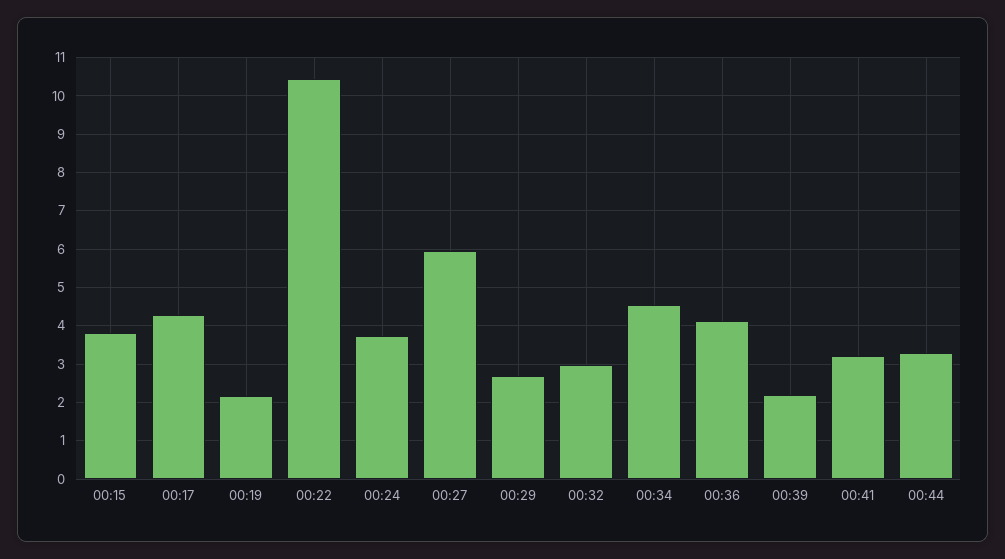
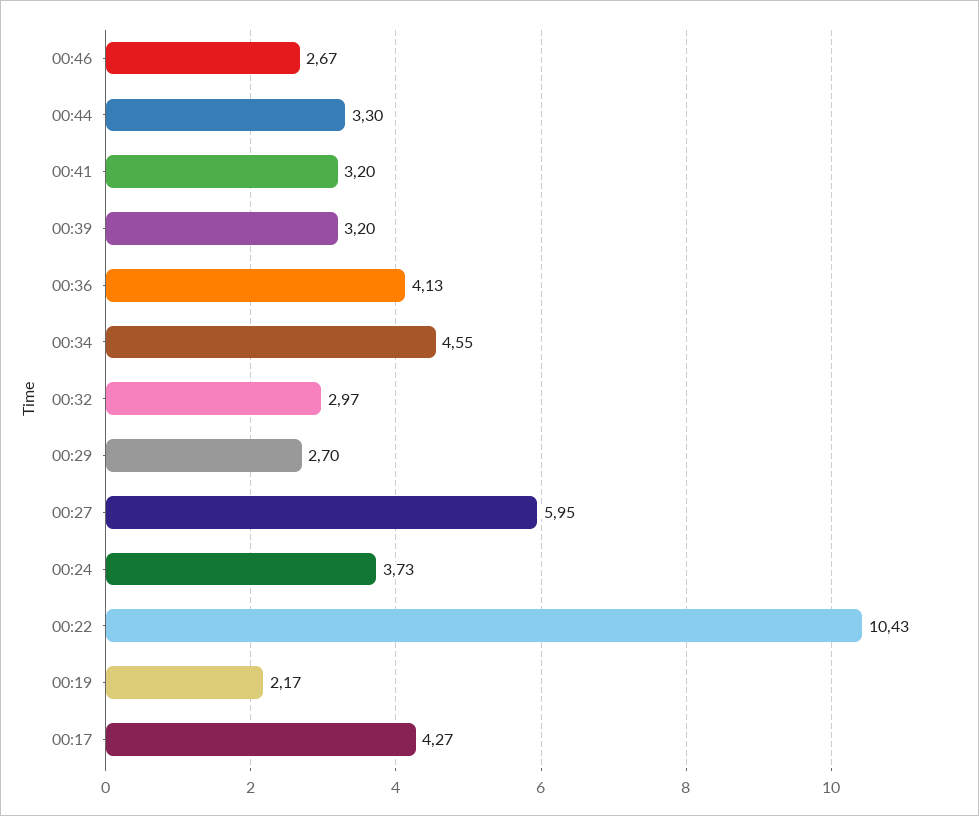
00:15: 3.8 -> none
00:39: 2.2 -> 3.2
00:46: none -> 2.67

